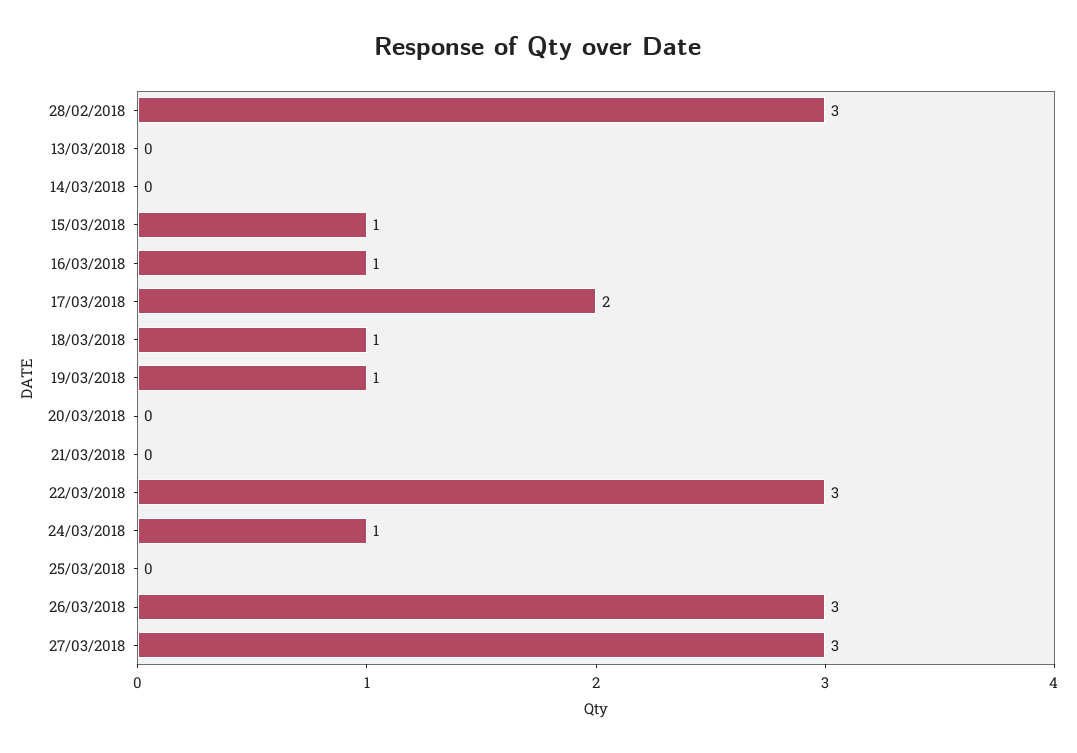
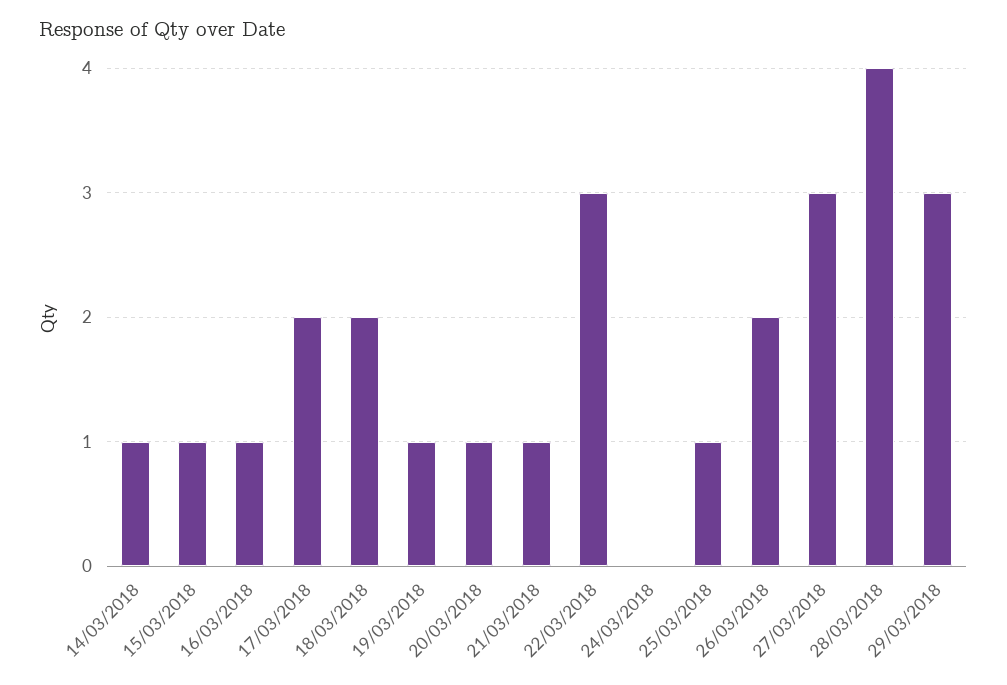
28/02/2018: 3 -> none
13/03/2018: 0 -> none
14/03/2018: 0 -> 1
18/03/2018: 1 -> 2
20/03/2018: 0 -> 1
21/03/2018: 0 -> 1
24/03/2018: 1 -> 0
25/03/2018: 0 -> 1
26/03/2018: 3 -> 2
28/03/2018: none -> 4
29/03/2018: none -> 3

